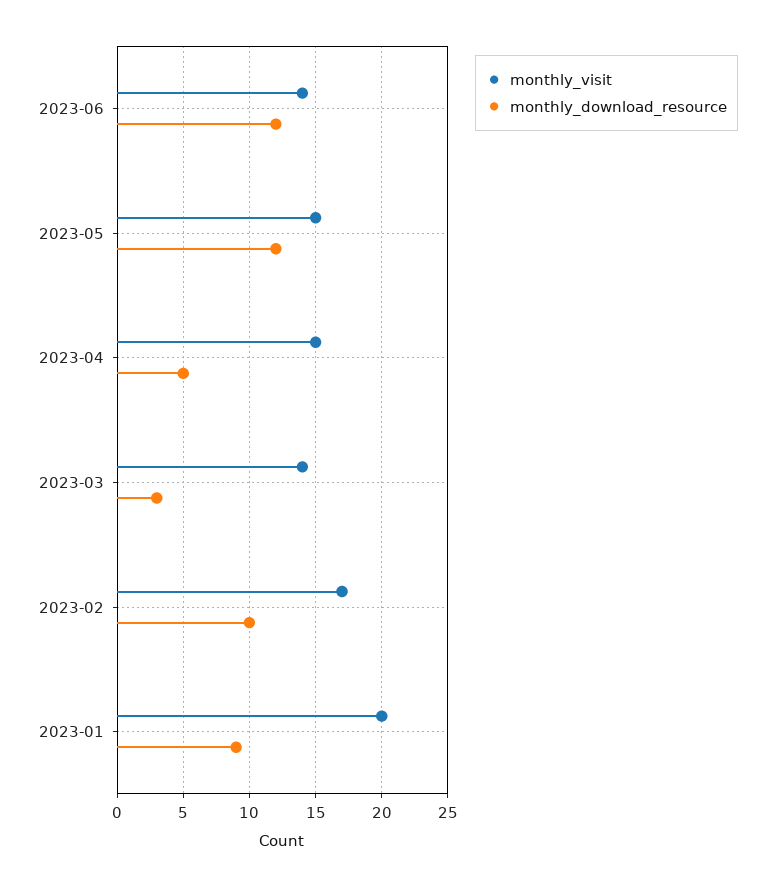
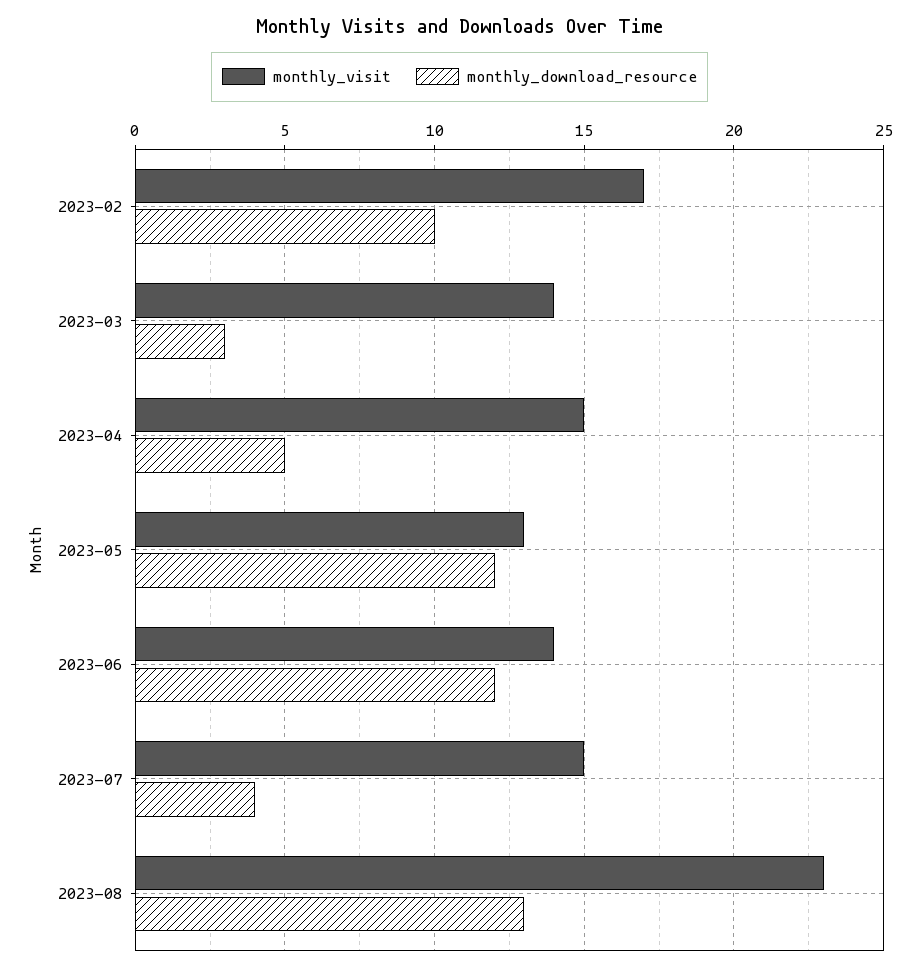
monthly_visit, 2023-05: 15 -> 13
monthly_visit, 2023-01: 20 -> none
monthly_download_resource, 2023-01: 9 -> none
monthly_visit, 2023-07: none -> 15
monthly_download_resource, 2023-07: none -> 4
monthly_visit, 2023-08: none -> 23
monthly_download_resource, 2023-08: none -> 13

